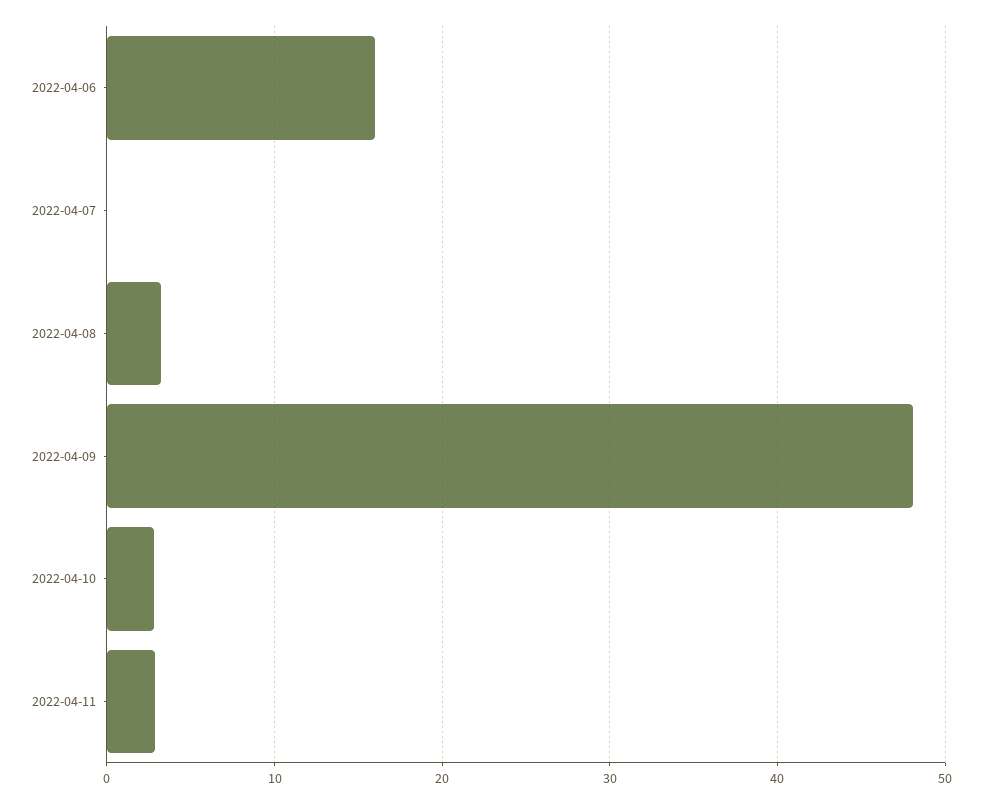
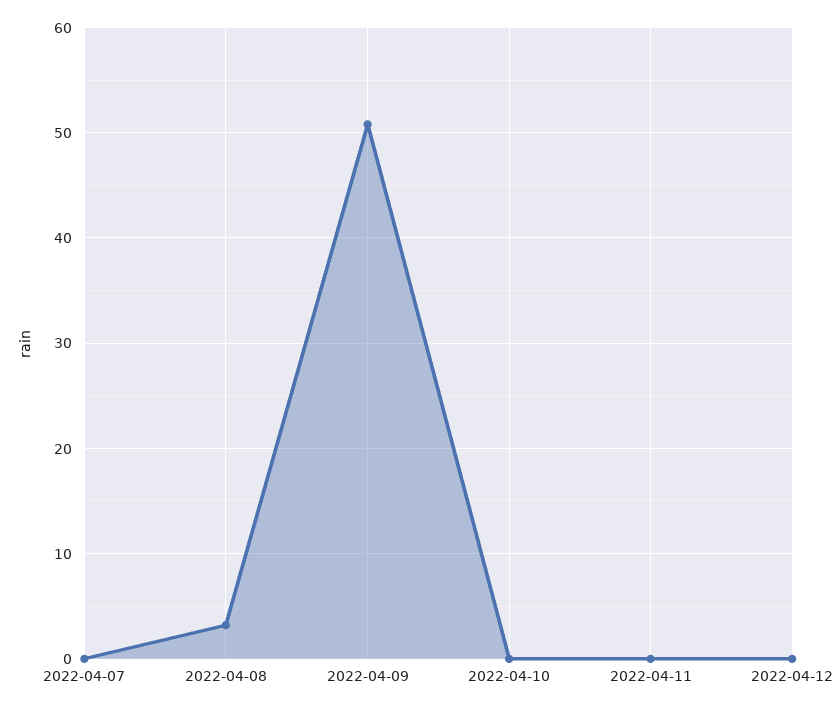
2022-04-06: 16 -> none
2022-04-09: 48 -> 51
2022-04-10: 3 -> 0
2022-04-11: 3 -> 0
2022-04-12: none -> 0

